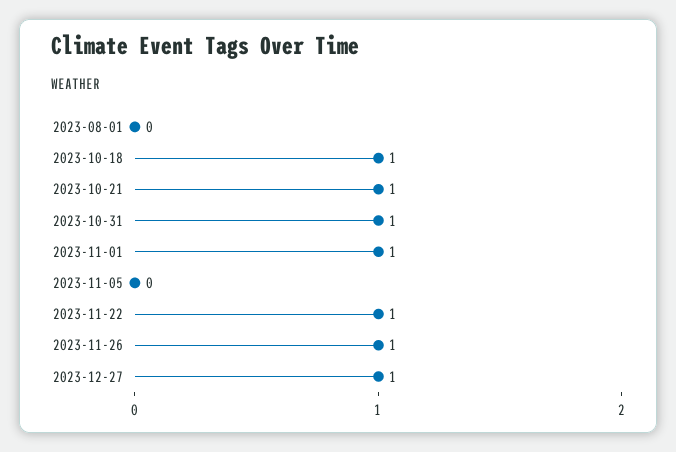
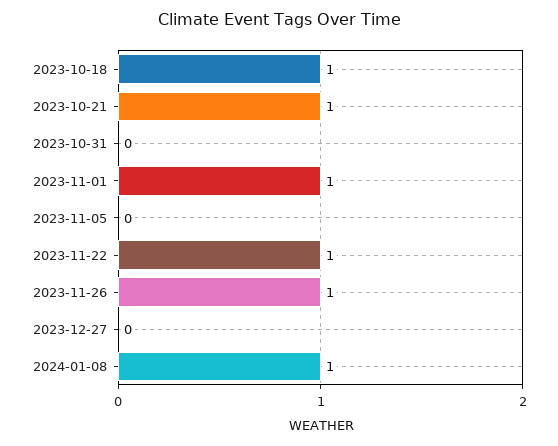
2023-08-01: 0 -> none
2023-10-31: 1 -> 0
2023-12-27: 1 -> 0
2024-01-08: none -> 1

